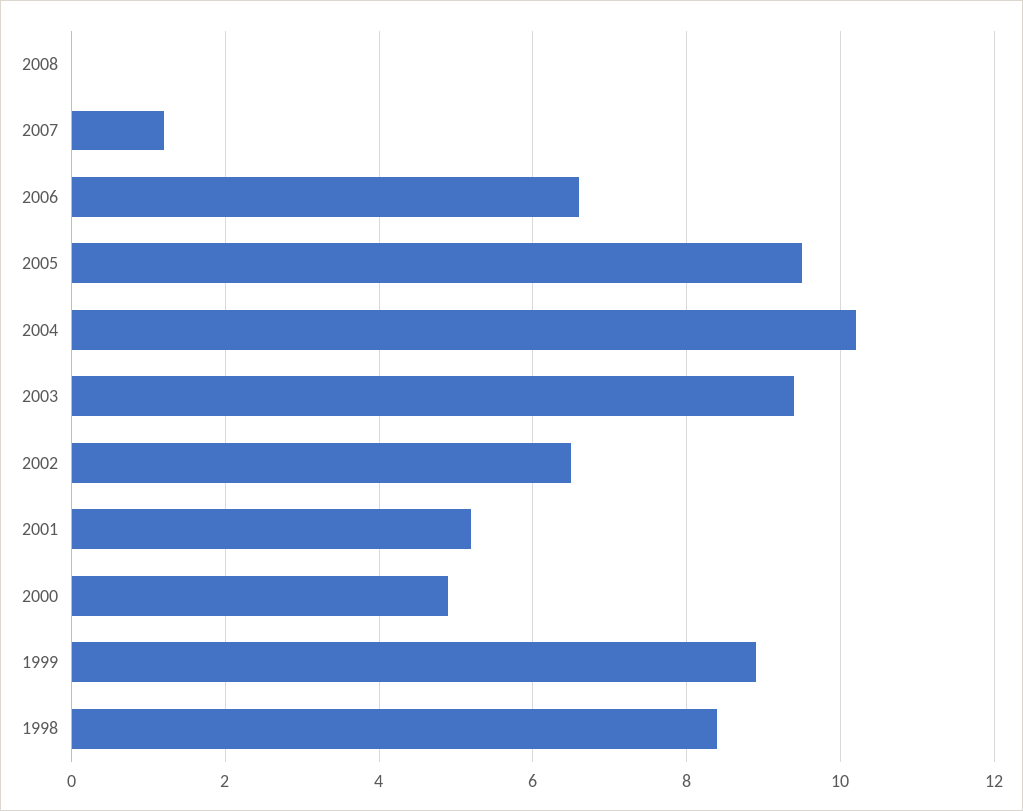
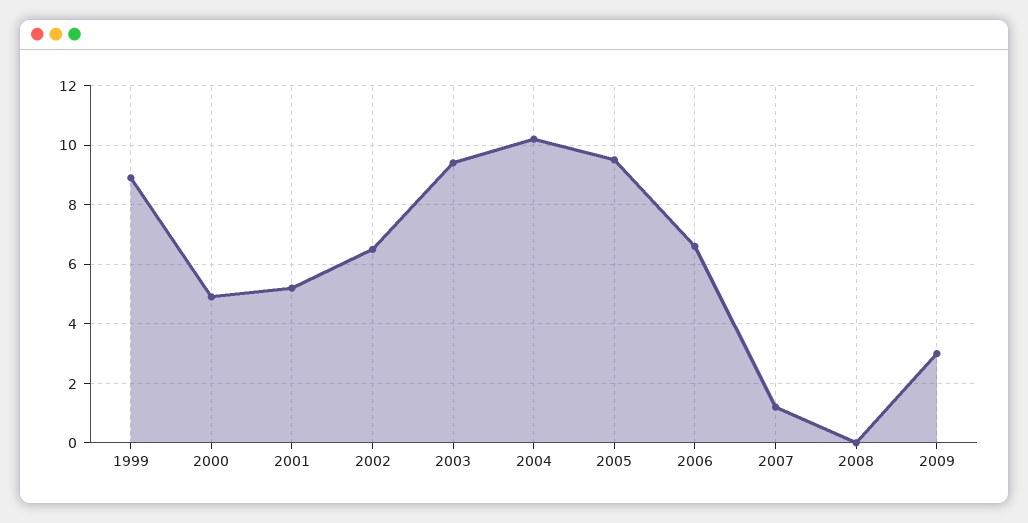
1998: 8.5 -> none
2009: none -> 3

